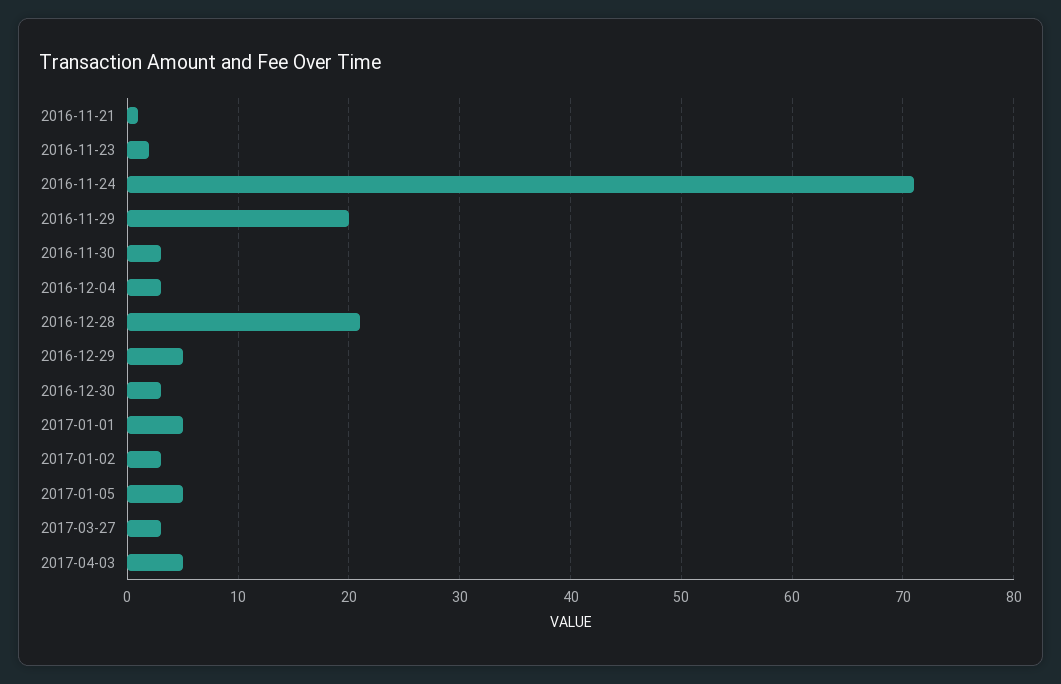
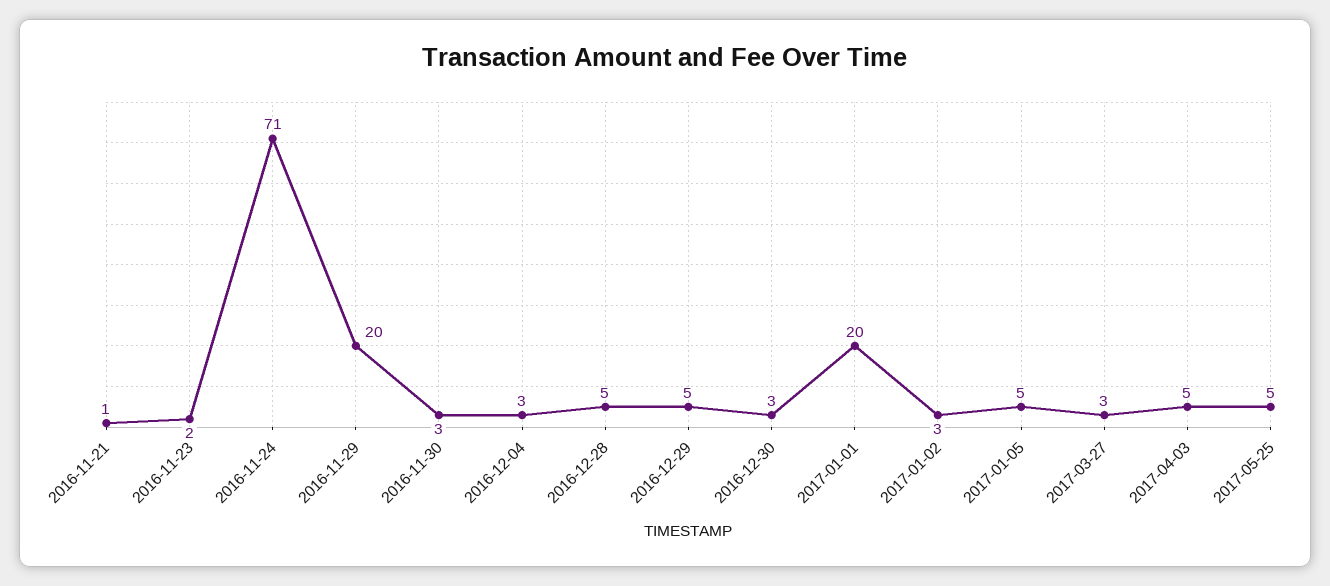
2016-12-28: 21 -> 5
2017-01-01: 5 -> 20
2017-05-25: none -> 5

